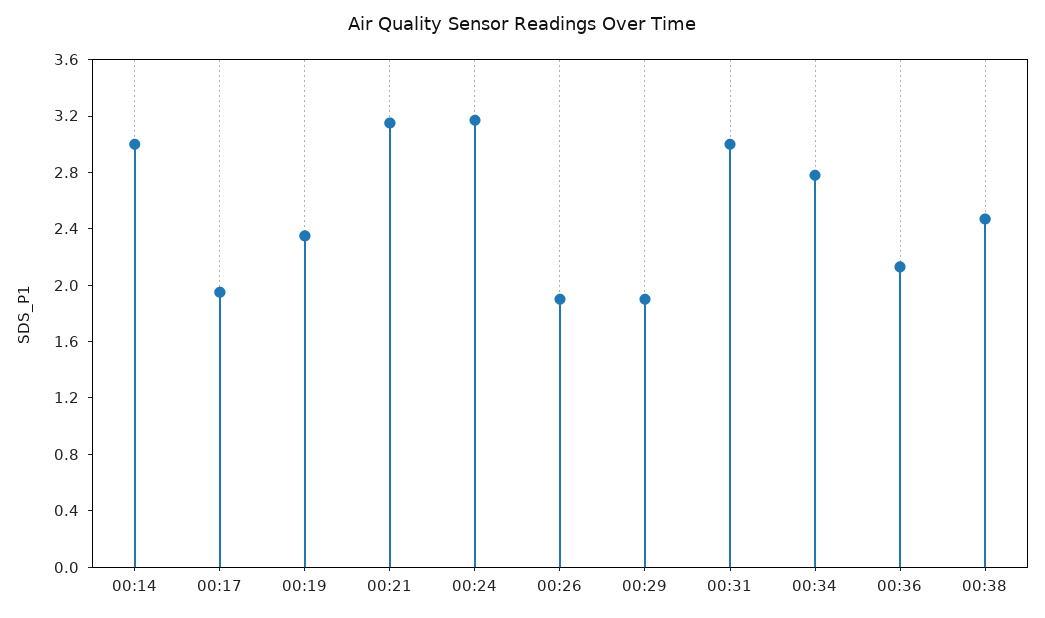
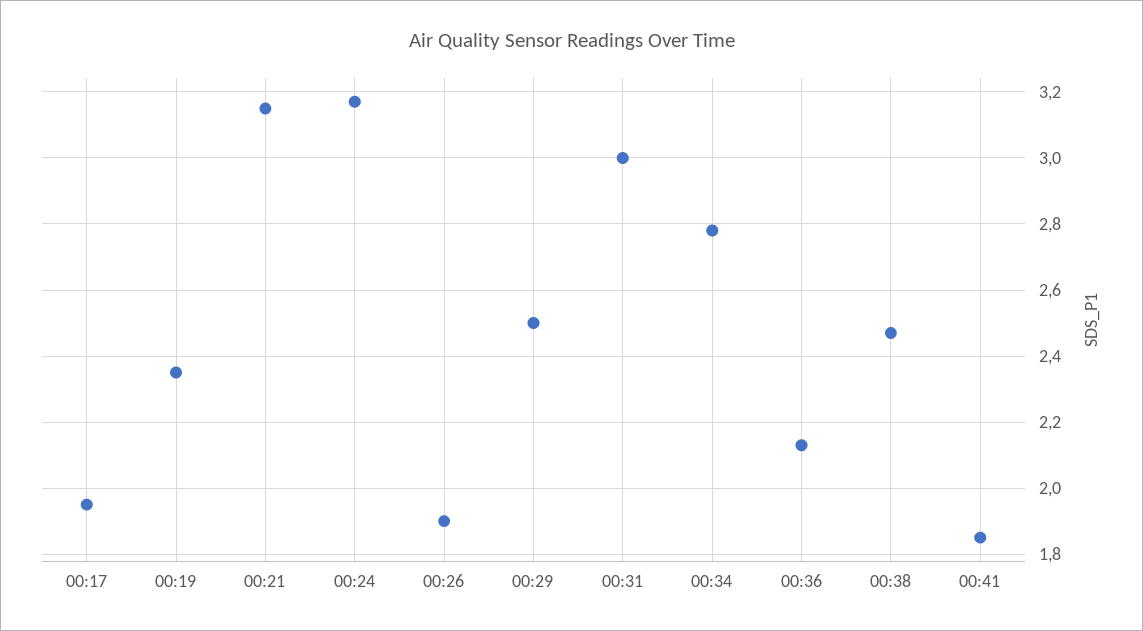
00:14: 3 -> none
00:29: 1.9 -> 2.5
00:41: none -> 1.85

